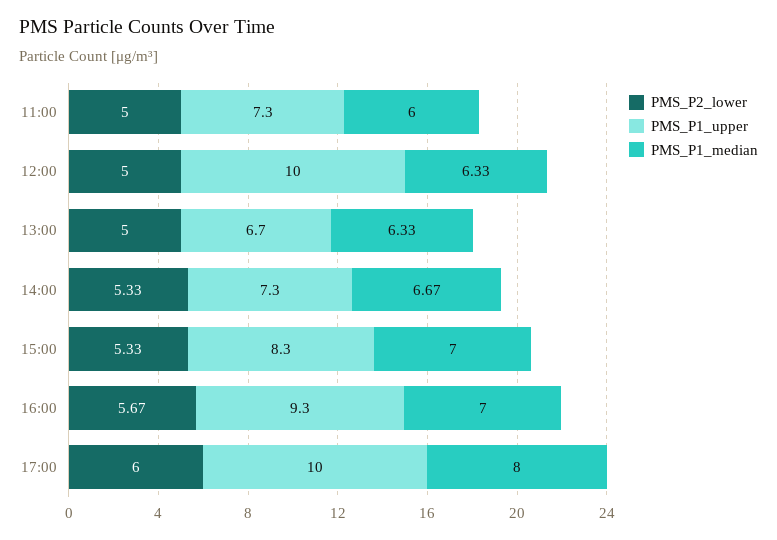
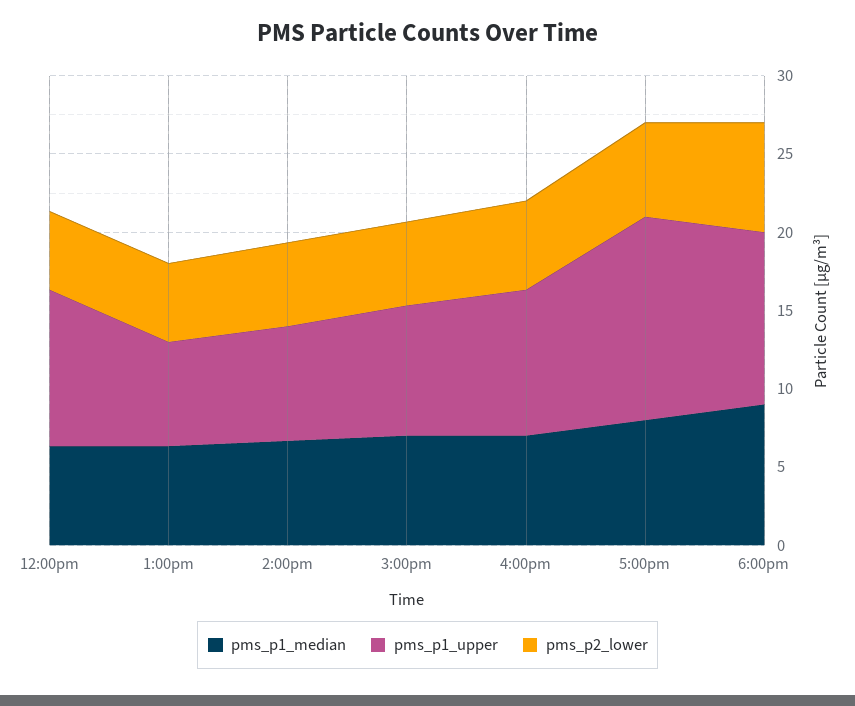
PMS_P2_lower, 11:00: 5 -> none
PMS_P1_upper, 11:00: 7.3 -> none
PMS_P1_median, 11:00: 6 -> none
PMS_P1_upper, 17:00: 10 -> 13
PMS_P1_median, 6:00pm: none -> 9
PMS_P1_upper, 6:00pm: none -> 11
PMS_P2_lower, 6:00pm: none -> 7

